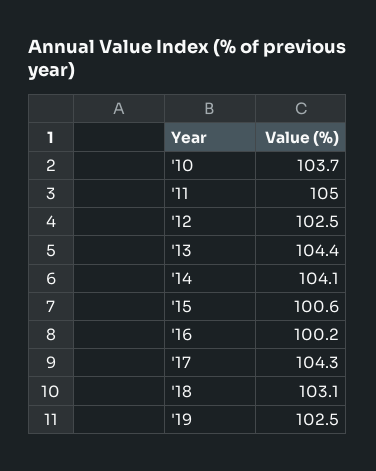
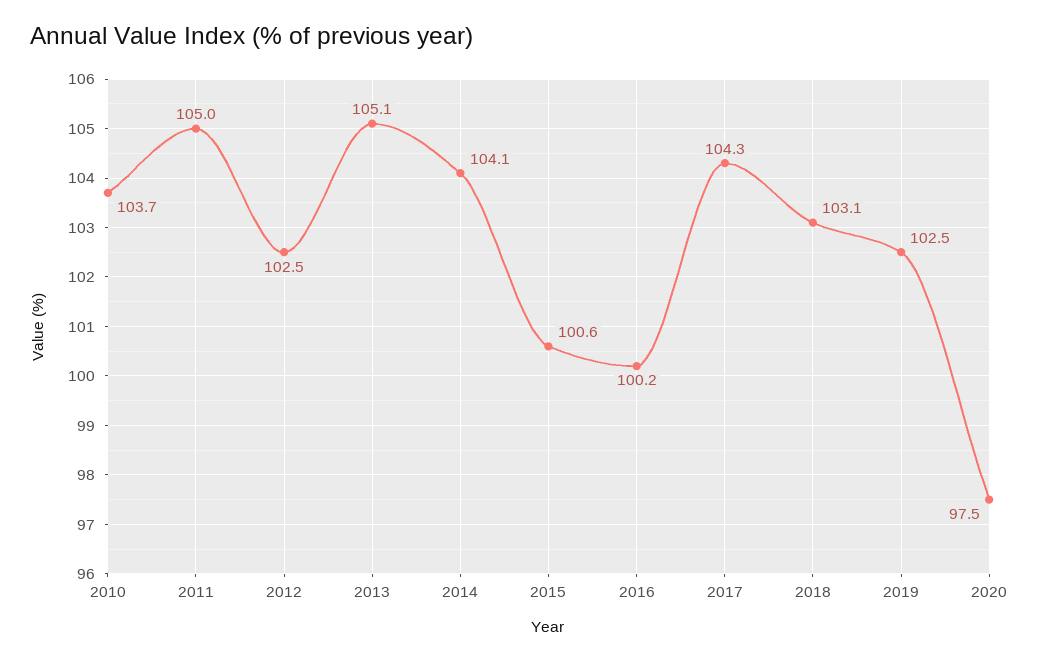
'13: 104.4 -> 105.1
2020: none -> 97.5

